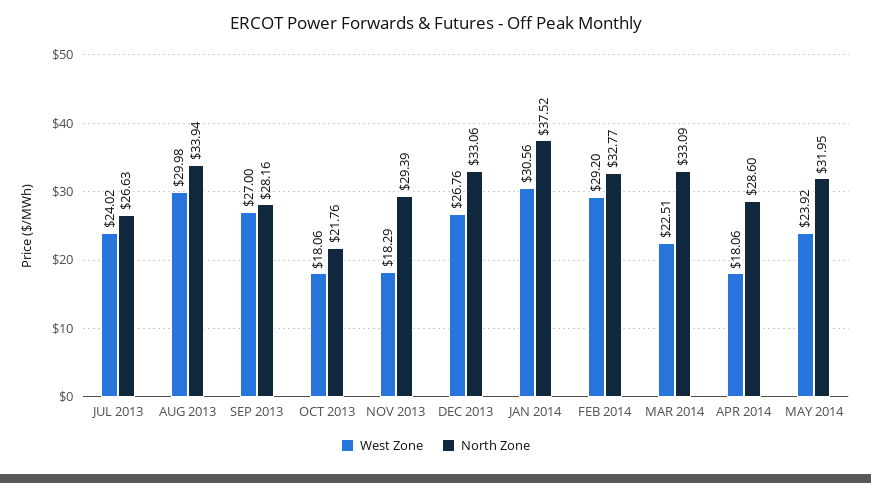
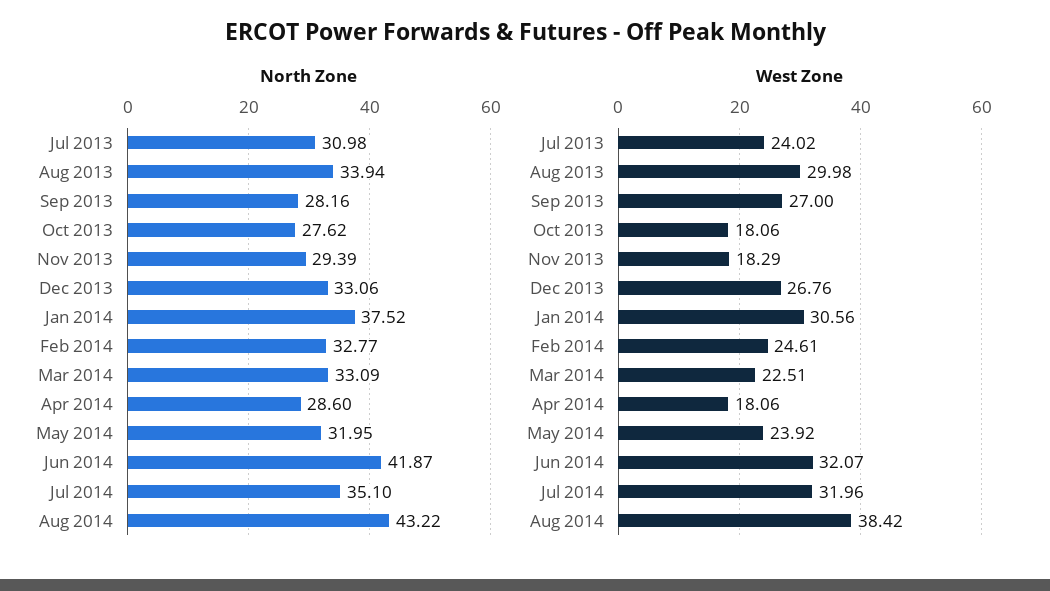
North Zone, JUL 2013: 26.63 -> 30.98
North Zone, OCT 2013: 21.76 -> 27.62
West Zone, FEB 2014: 29.2 -> 24.61
North Zone, Jun 2014: none -> 41.87
North Zone, Jul 2014: none -> 35.1
North Zone, Aug 2014: none -> 43.22
West Zone, Jun 2014: none -> 32.07
West Zone, Jul 2014: none -> 31.96
West Zone, Aug 2014: none -> 38.42

